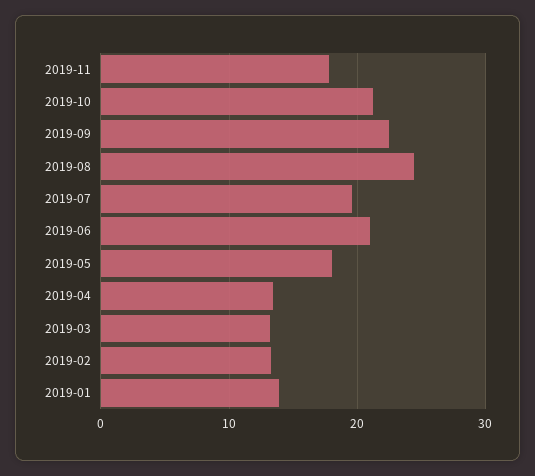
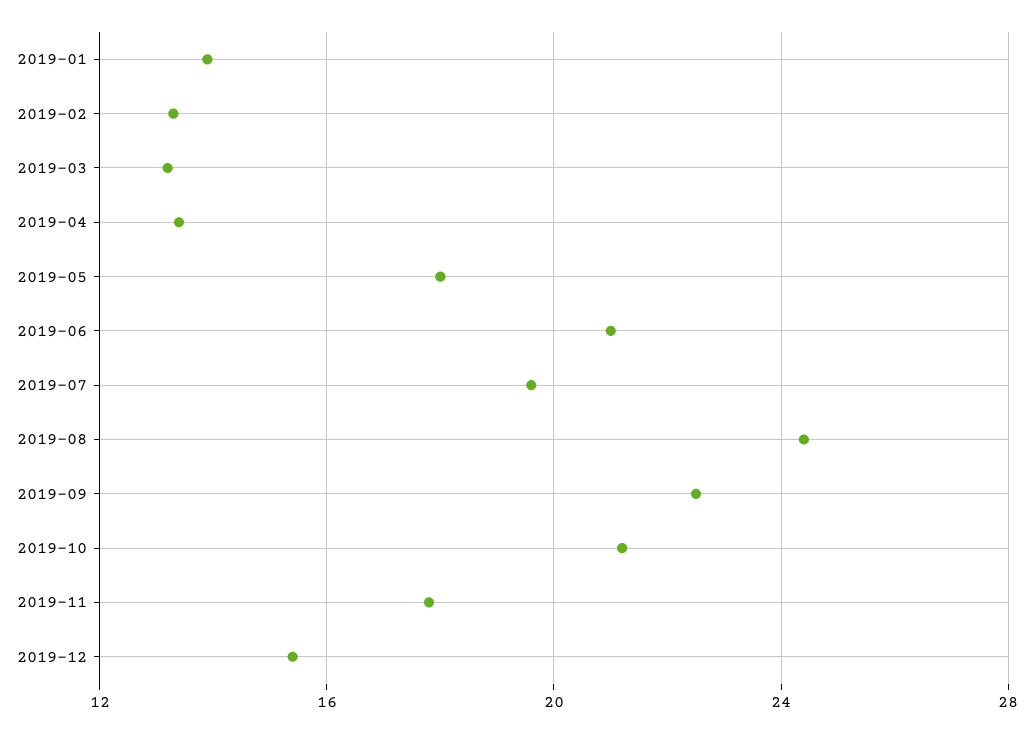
2019-12: none -> 15.5

